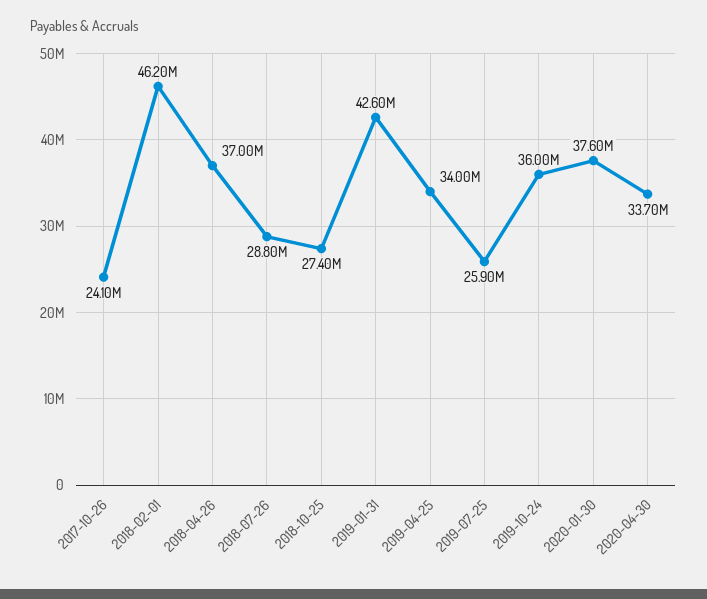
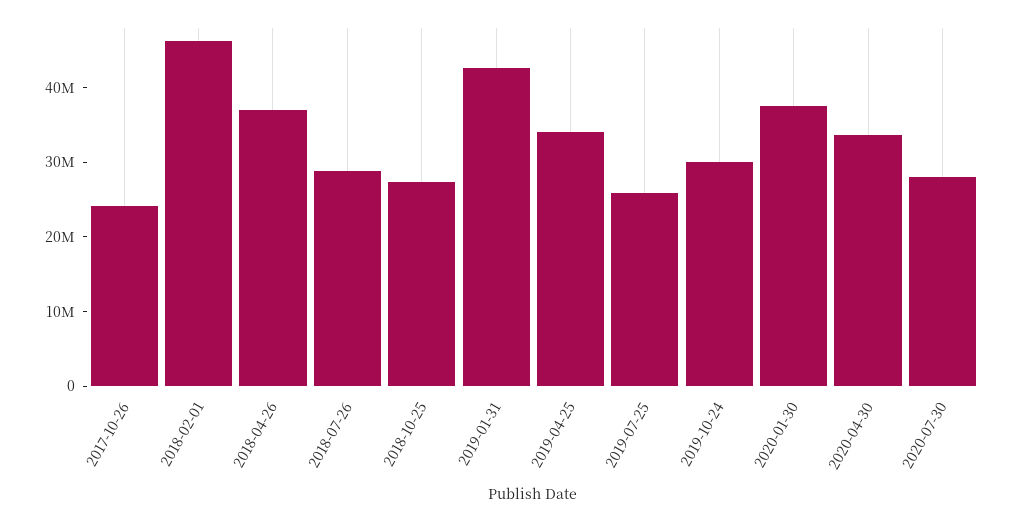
2019-10-24: 36000000 -> 30000000
2020-07-30: none -> 28000000

